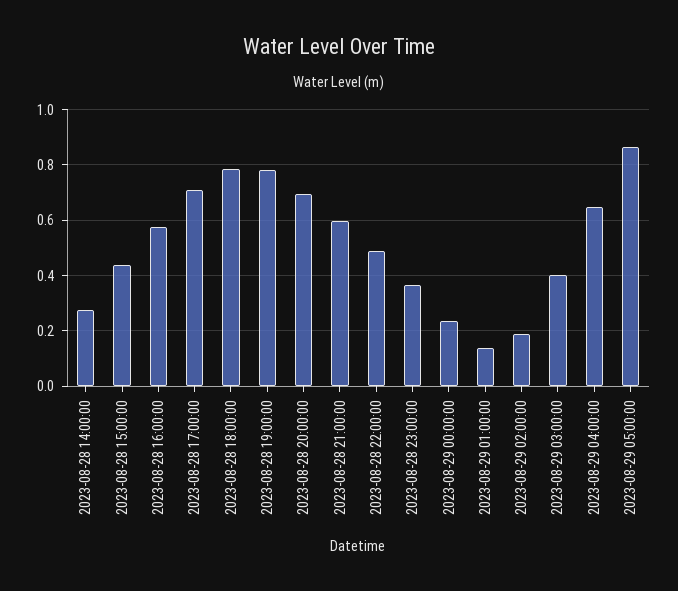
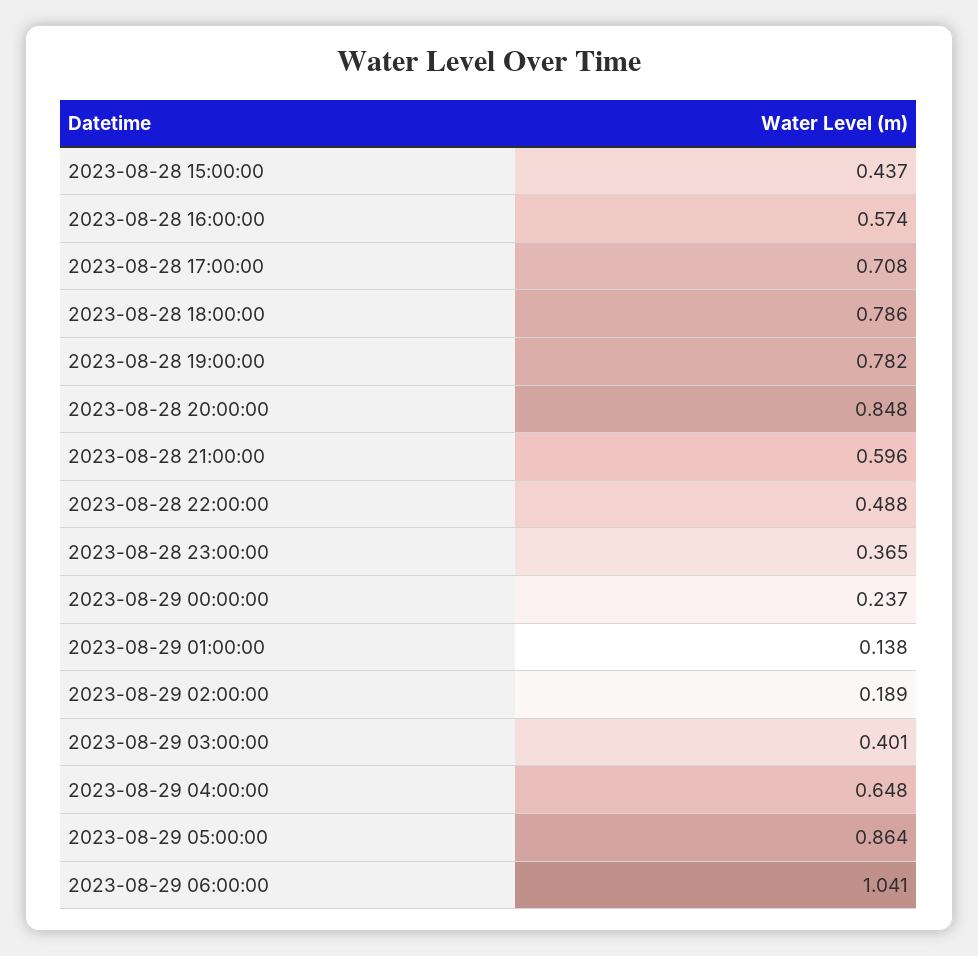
2023-08-28 14:00:00: 0.275 -> none
2023-08-28 20:00:00: 0.7 -> 0.848
2023-08-29 06:00:00: none -> 1.041

